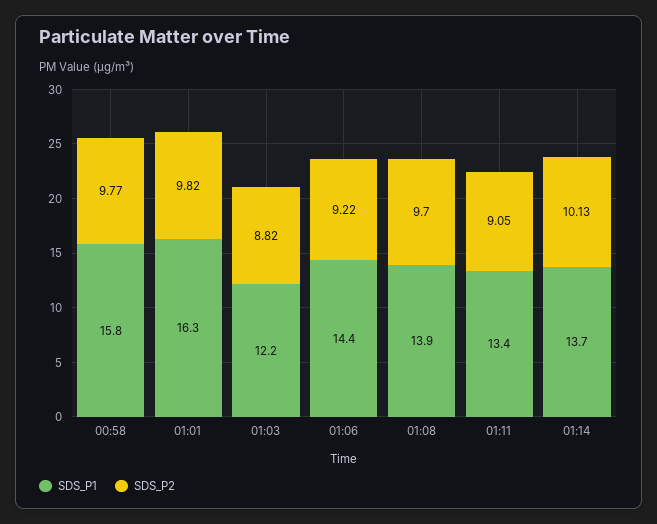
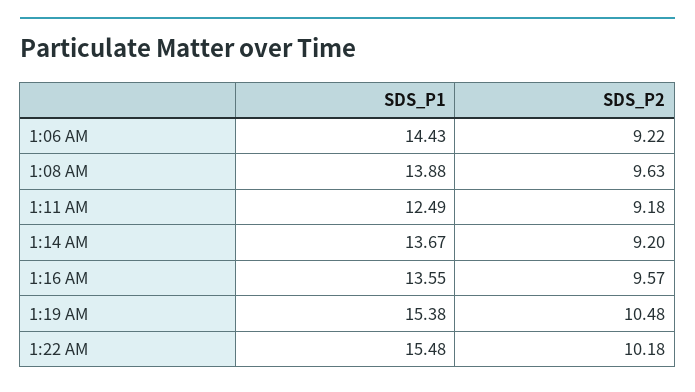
SDS_P1, 00:58: 15.8 -> none
SDS_P2, 00:58: 9.77 -> none
SDS_P1, 01:01: 16.3 -> none
SDS_P2, 01:01: 9.82 -> none
SDS_P1, 01:03: 12.2 -> none
SDS_P2, 01:03: 8.82 -> none
SDS_P2, 01:08: 9.7 -> 9.63
SDS_P1, 01:11: 13.4 -> 12.49
SDS_P2, 01:11: 9.05 -> 9.18
SDS_P2, 01:14: 10.13 -> 9.2
SDS_P1, 1:16 AM: none -> 13.55
SDS_P2, 1:16 AM: none -> 9.57
SDS_P1, 1:19 AM: none -> 15.38
SDS_P2, 1:19 AM: none -> 10.48
SDS_P1, 1:22 AM: none -> 15.48
SDS_P2, 1:22 AM: none -> 10.18

